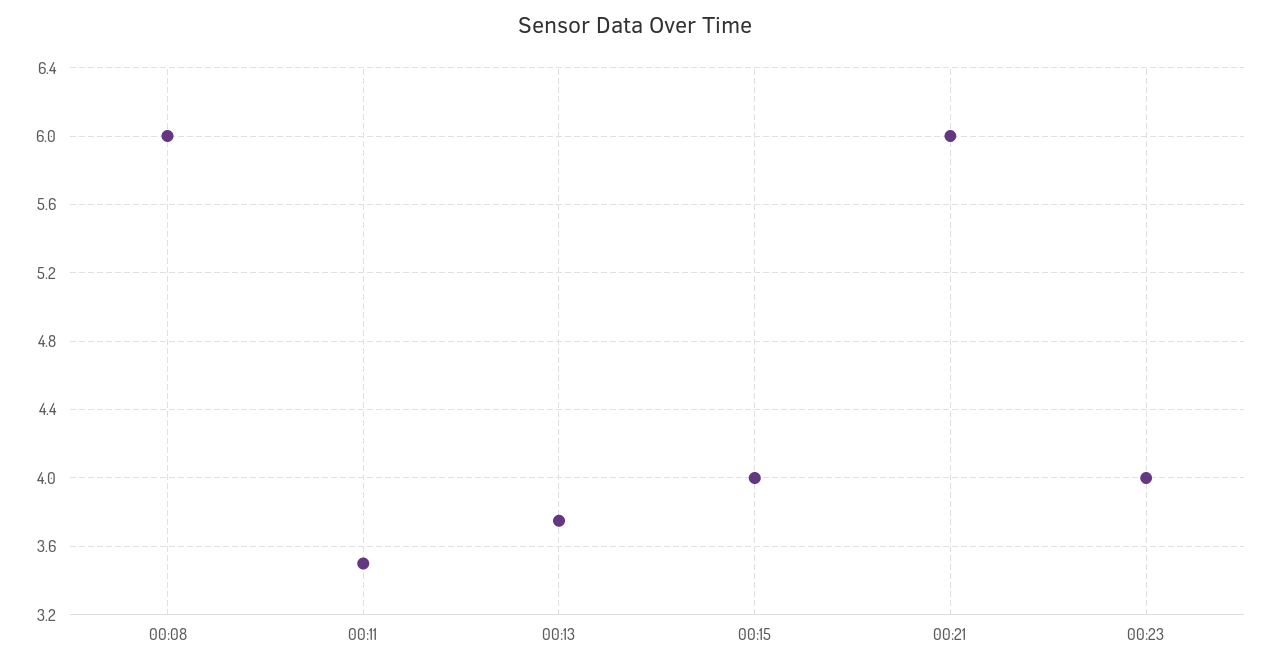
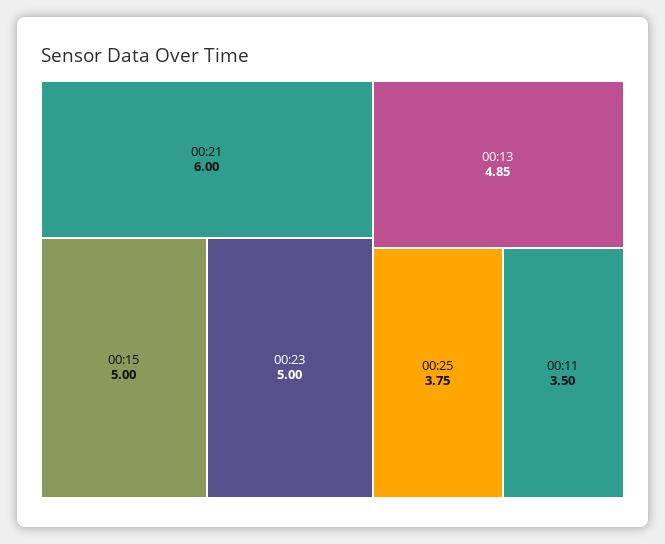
00:08: 6 -> none
00:13: 3.75 -> 4.85
00:15: 4 -> 5
00:23: 4 -> 5
00:25: none -> 3.75

